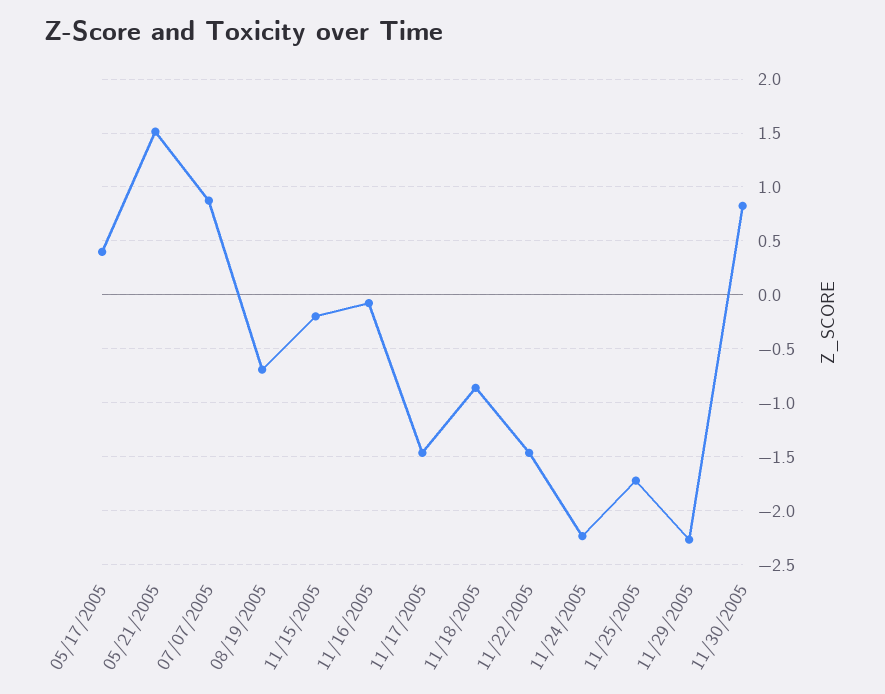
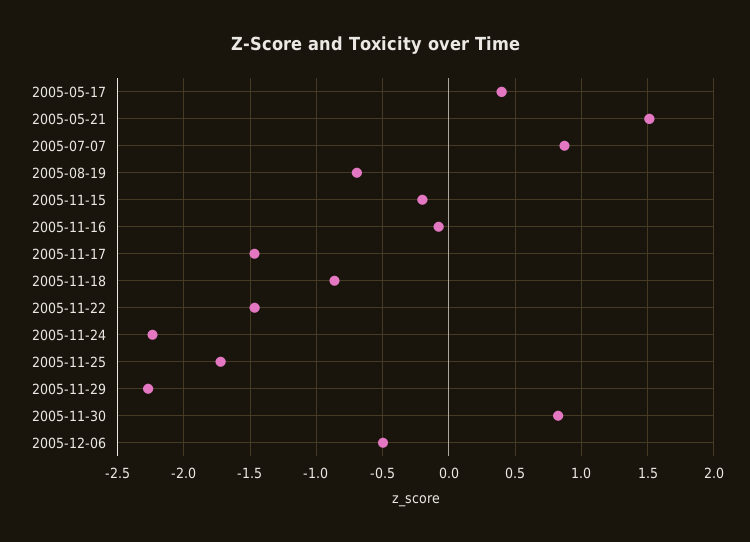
2005-12-06: none -> -0.5

